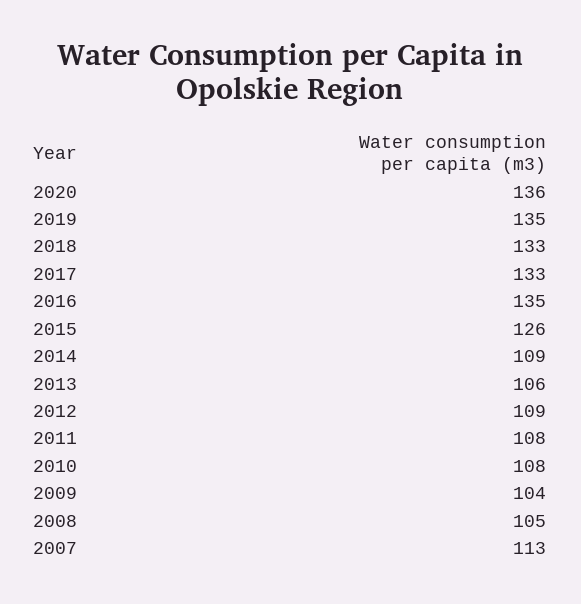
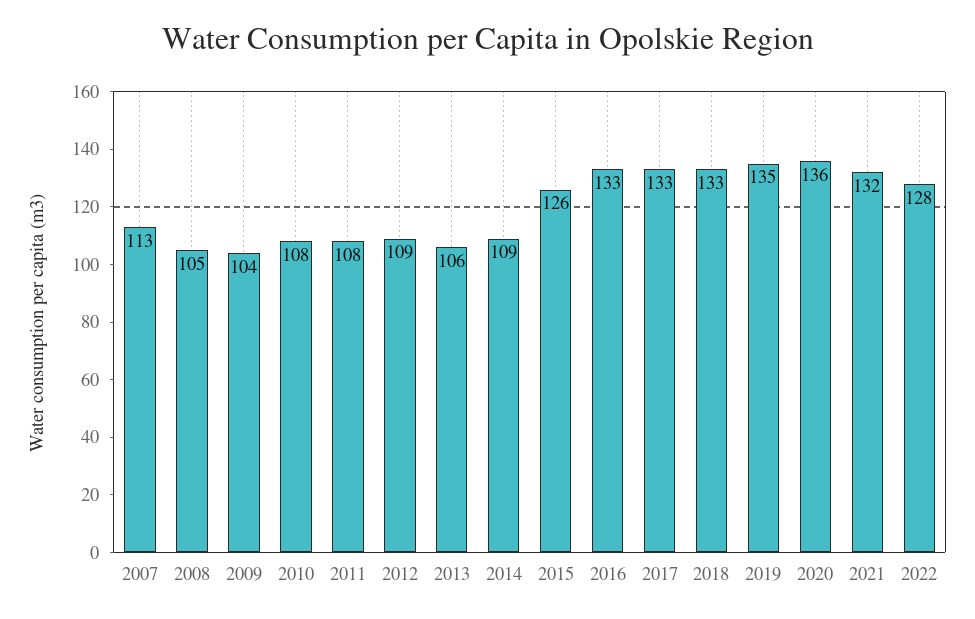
2016: 135 -> 133
2021: none -> 132
2022: none -> 128

